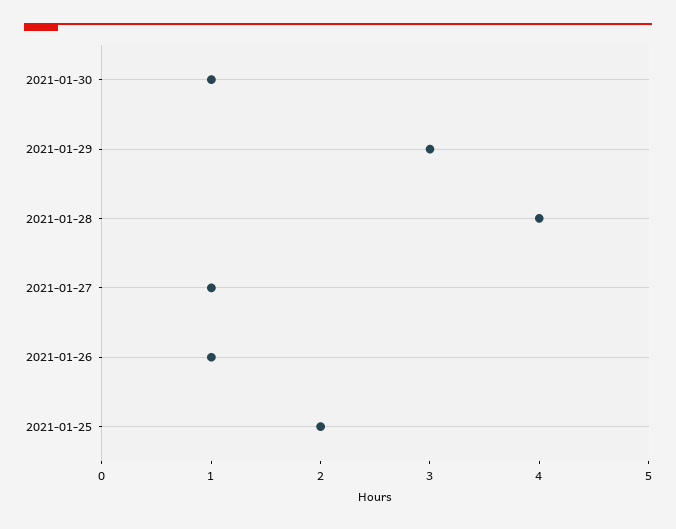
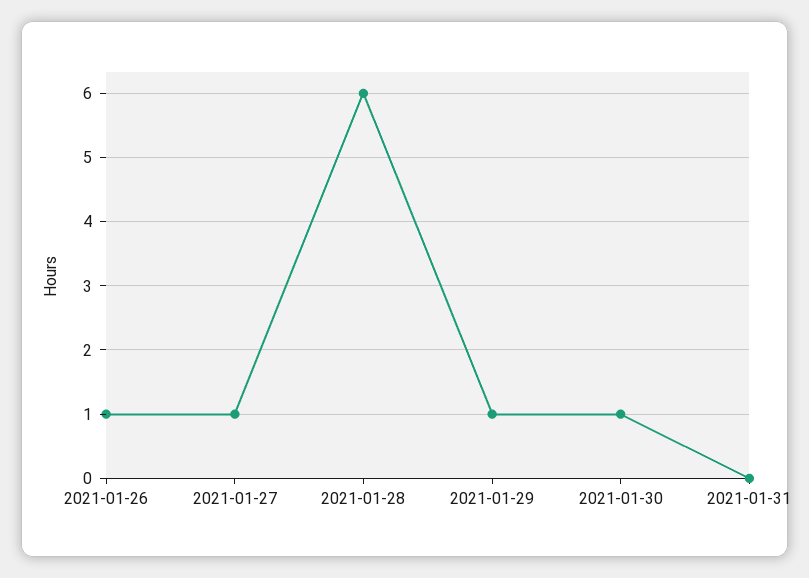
2021-01-29: 3 -> 1
2021-01-28: 4 -> 6
2021-01-25: 2 -> none
2021-01-31: none -> 0

